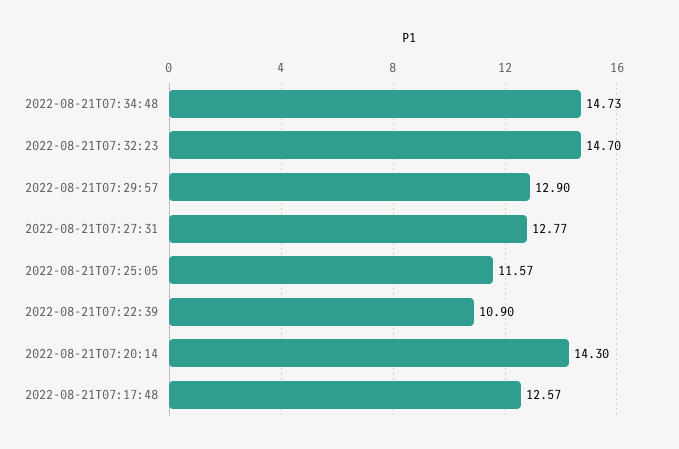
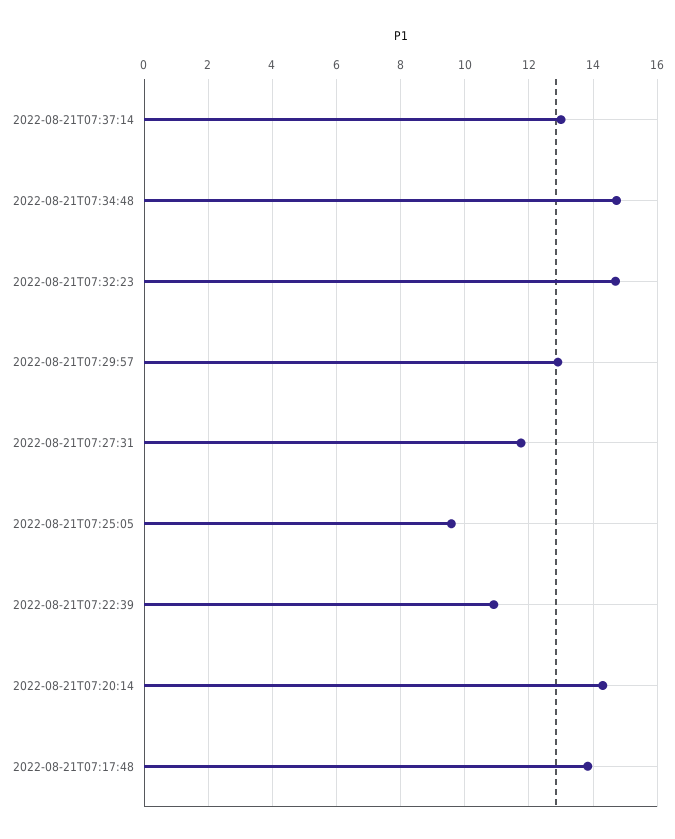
2022-08-21T07:27:31: 12.77 -> 11.8
2022-08-21T07:25:05: 11.57 -> 9.6
2022-08-21T07:17:48: 12.57 -> 13.8
2022-08-21T07:37:14: none -> 13

